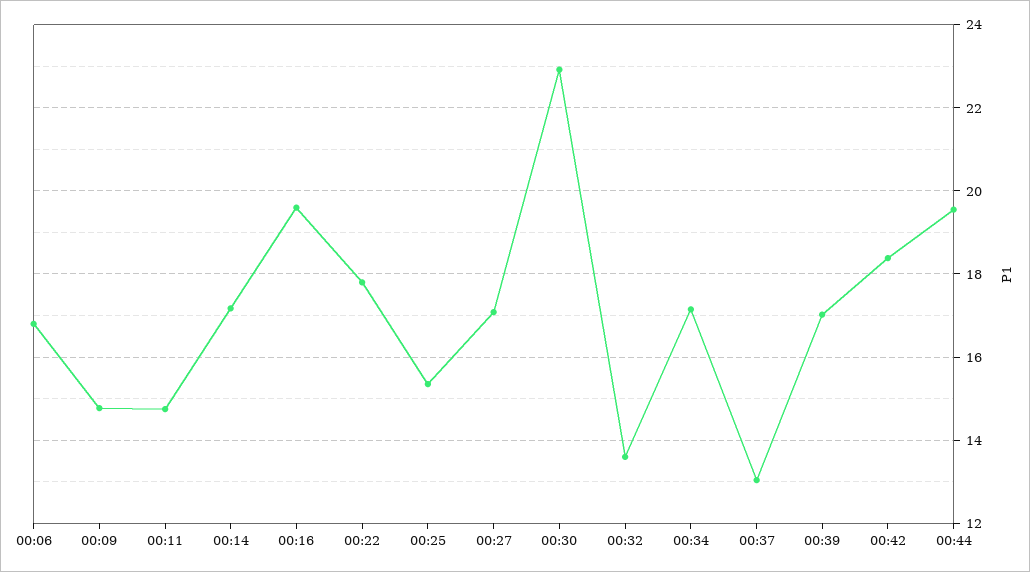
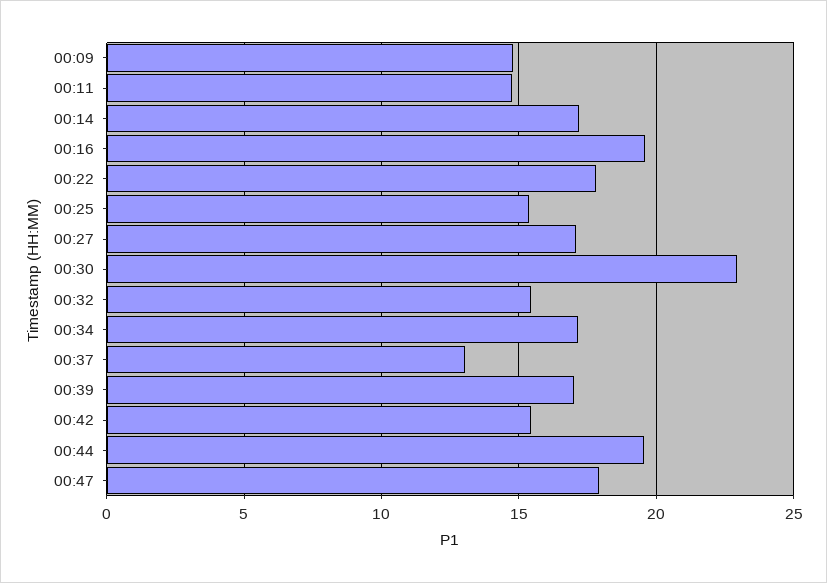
00:06: 16.8 -> none
00:32: 13.6 -> 15.5
00:42: 18.4 -> 15.5
00:47: none -> 18

